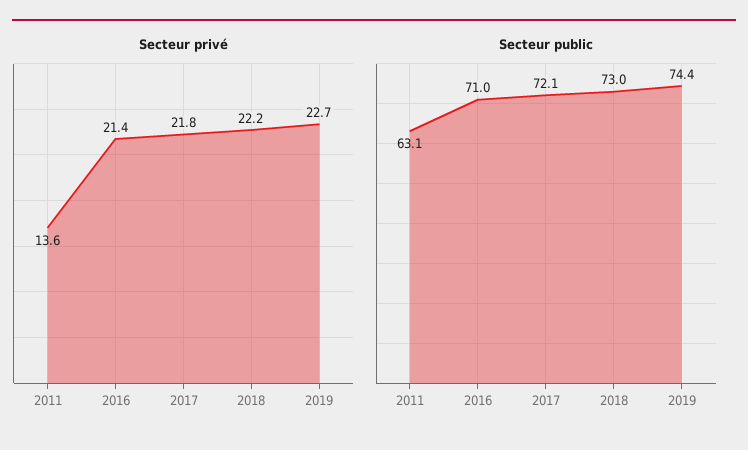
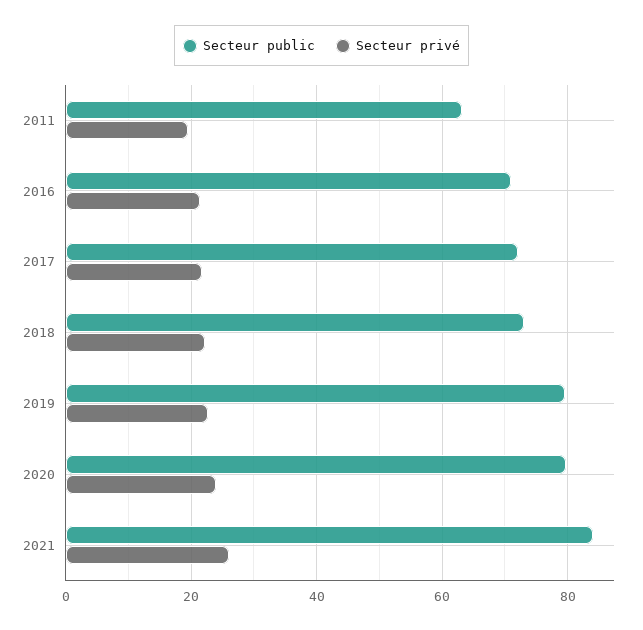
Secteur privé, 2011: 13.6 -> 20
Secteur public, 2019: 74.4 -> 80
Secteur public, 2020: none -> 80
Secteur privé, 2020: none -> 24
Secteur public, 2021: none -> 84
Secteur privé, 2021: none -> 26

